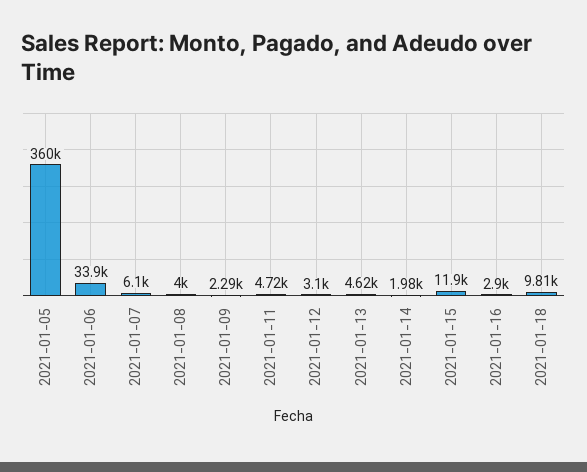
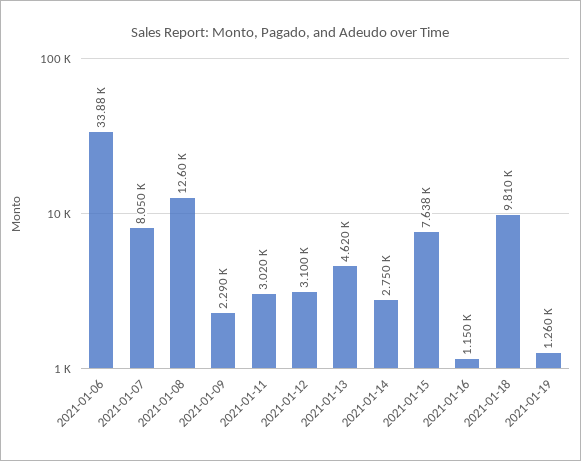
2021-01-05: 360000 -> none
2021-01-07: 6100 -> 8050
2021-01-08: 4000 -> 12600
2021-01-11: 4720 -> 3020
2021-01-14: 1980 -> 2750
2021-01-15: 11900 -> 7638
2021-01-16: 2900 -> 1150
2021-01-19: none -> 1260

